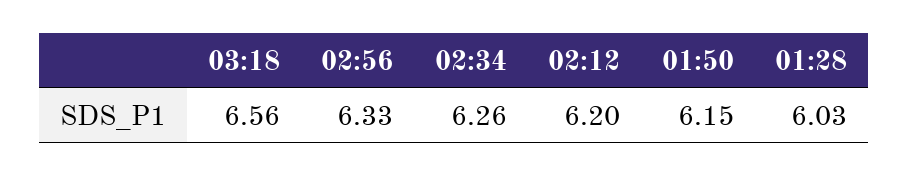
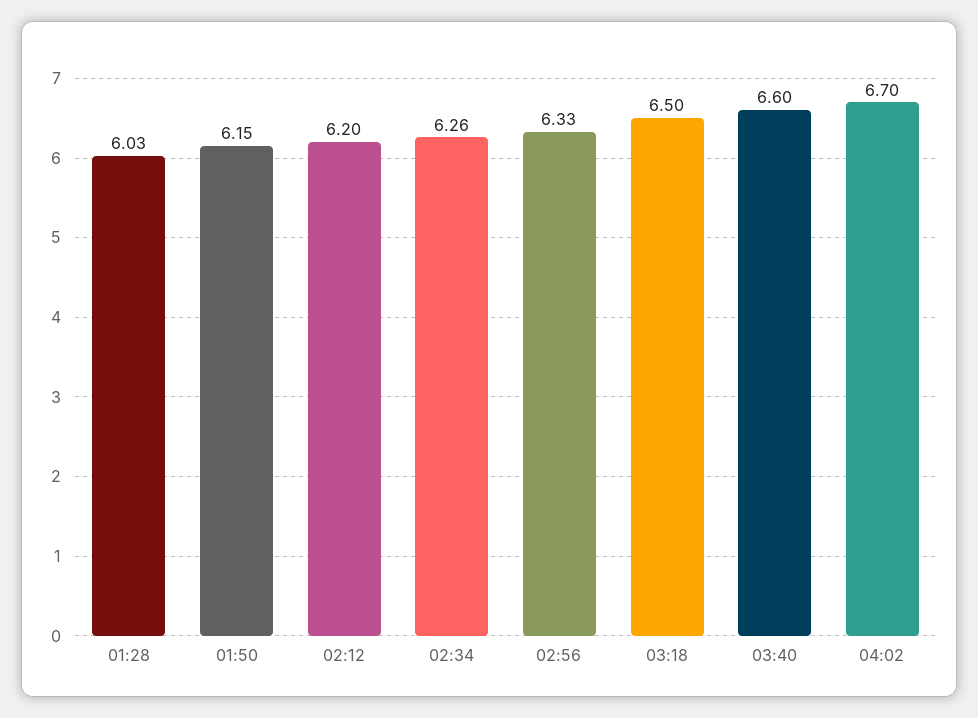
03:18: 6.56 -> 6.5
03:40: none -> 6.6
04:02: none -> 6.7

